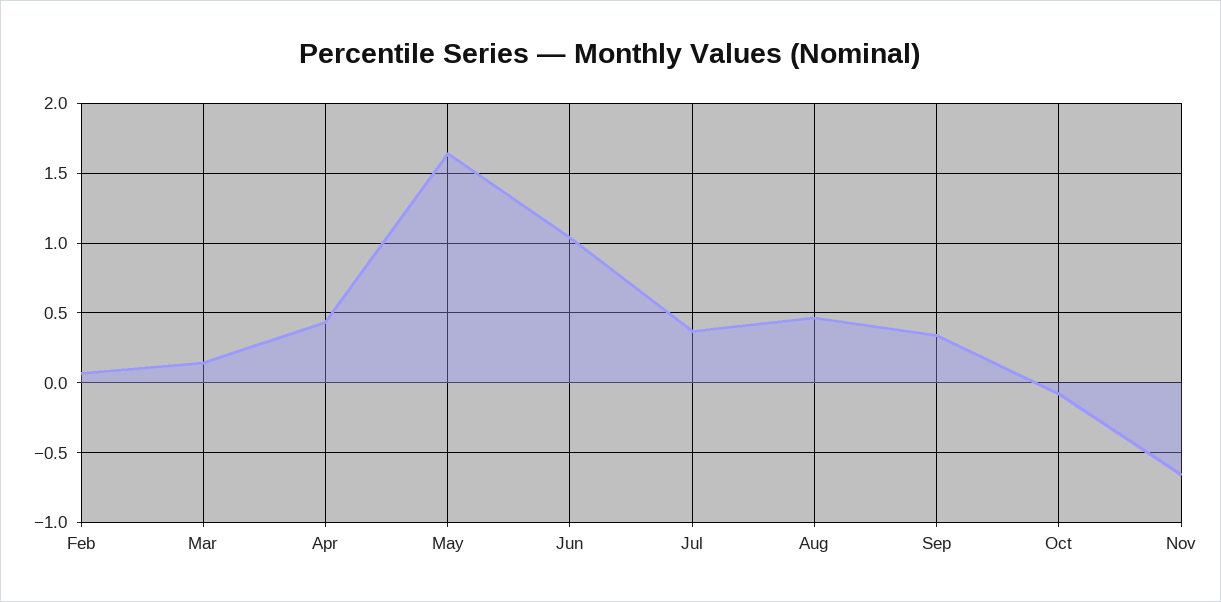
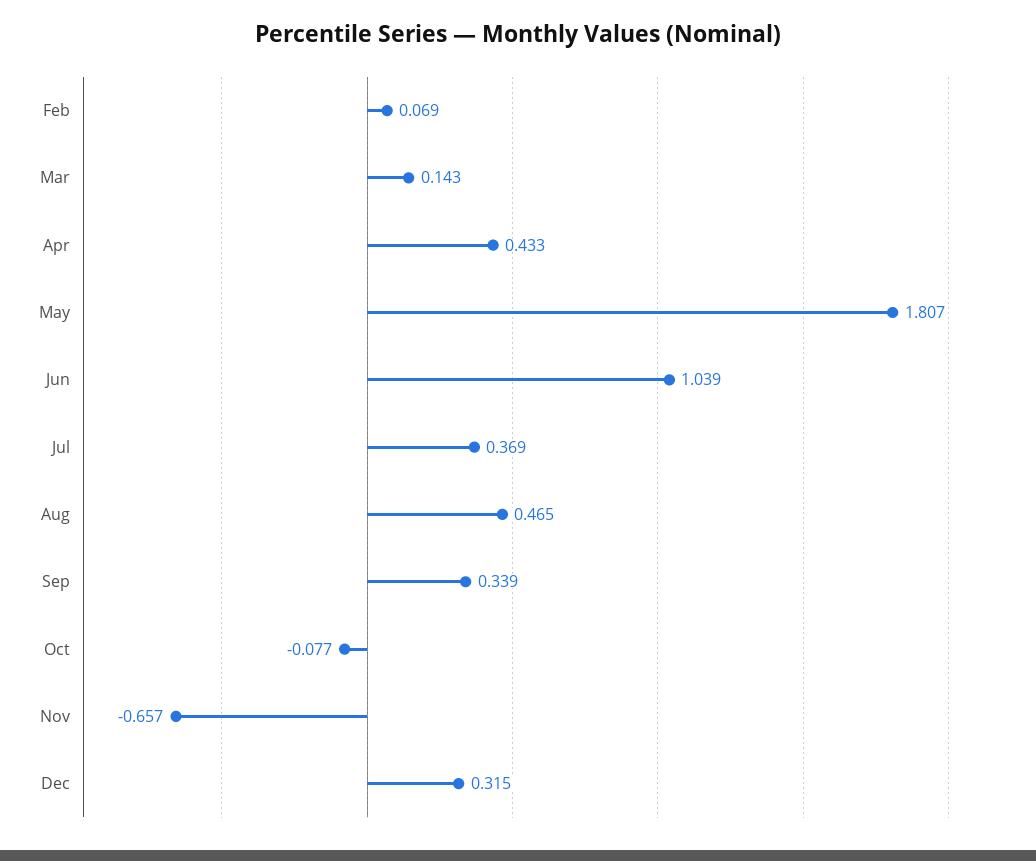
May: 1.65 -> 1.807
Dec: none -> 0.315

